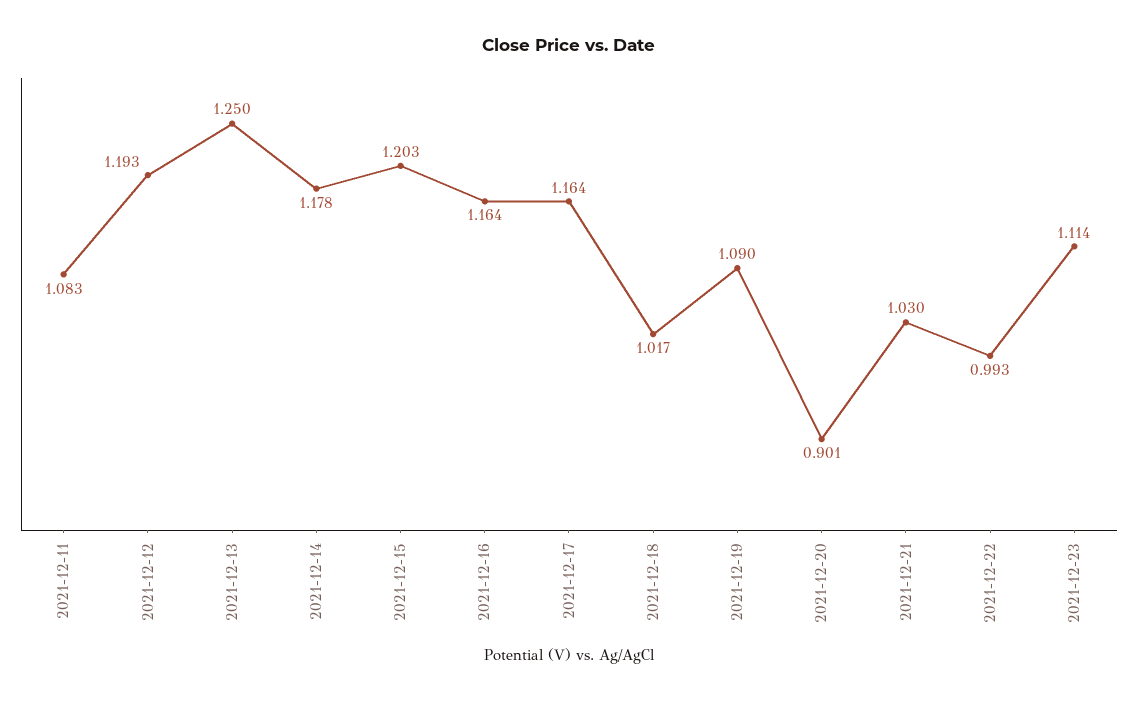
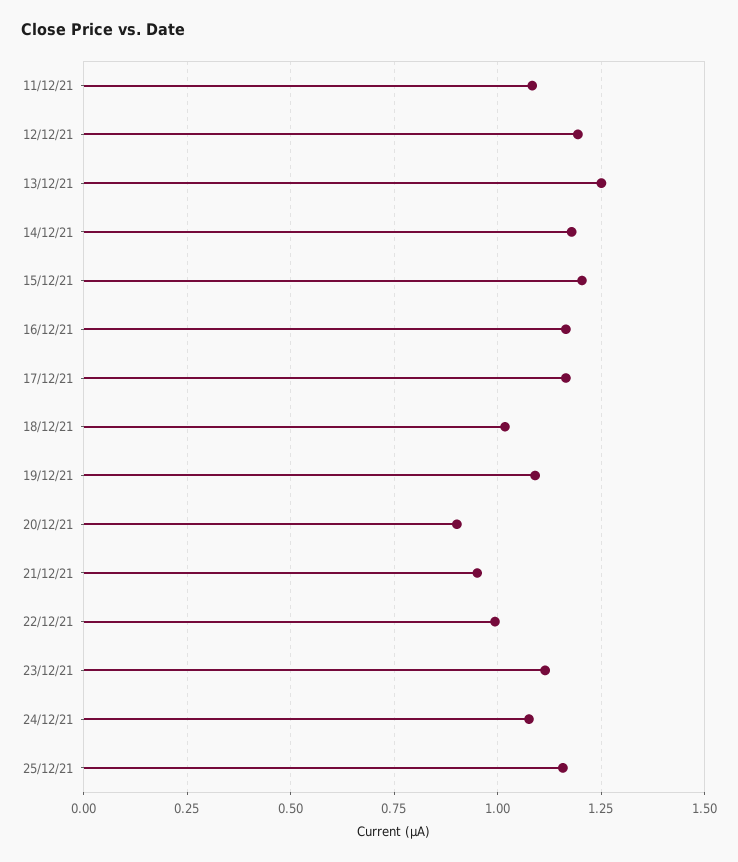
2021-12-21: 1.03 -> 0.95
24/12/21: none -> 1.075
25/12/21: none -> 1.15

